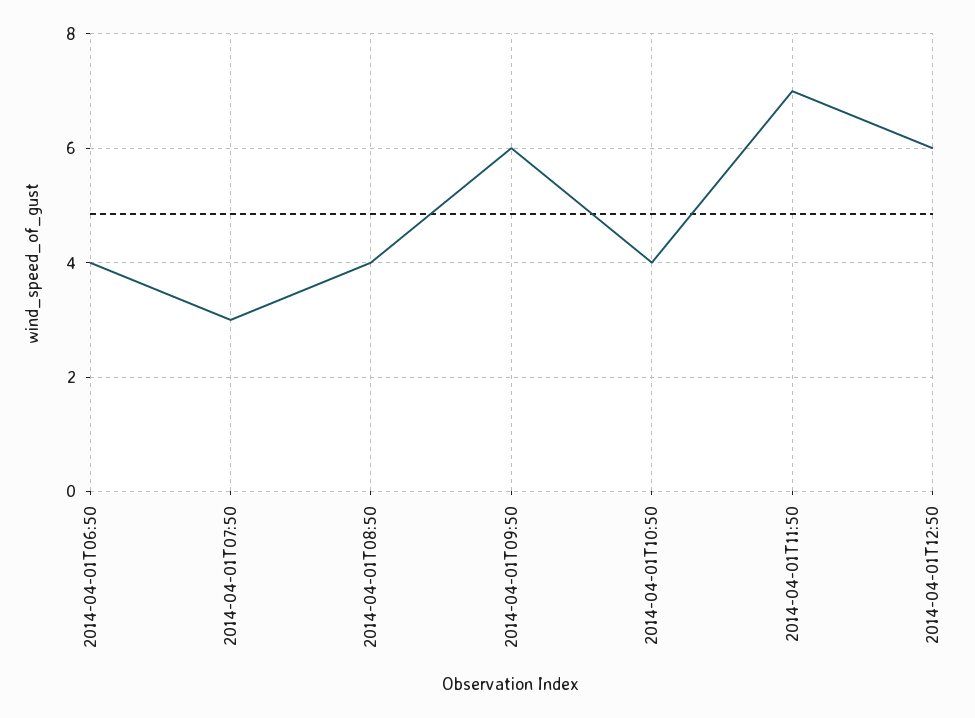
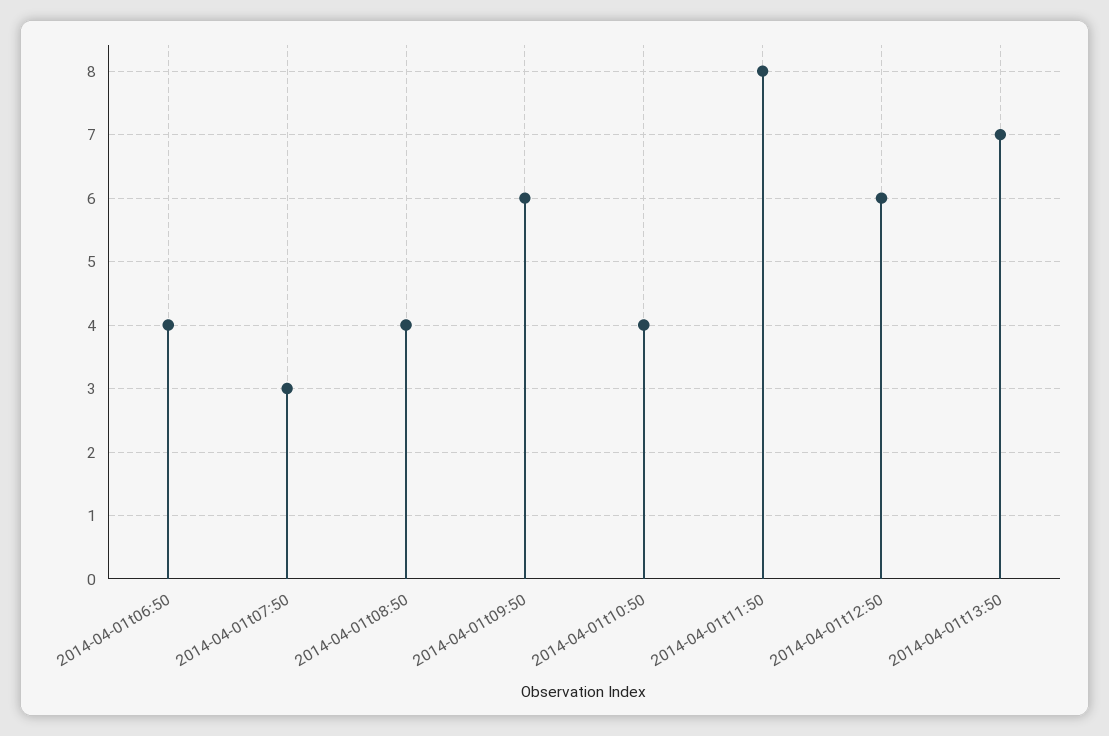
2014-04-01T11:50: 7 -> 8
2014-04-01t13:50: none -> 7

